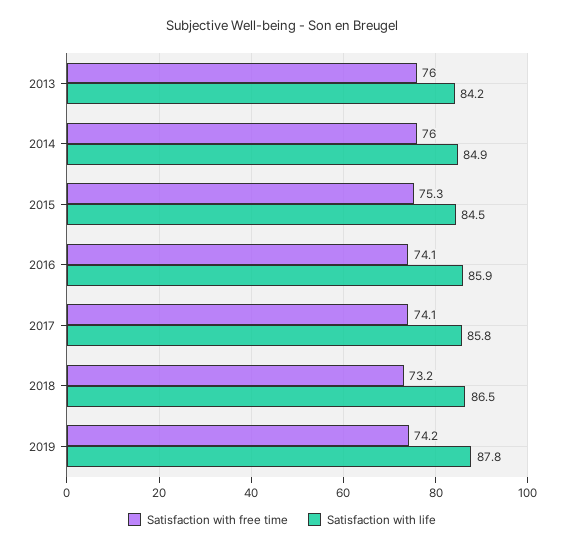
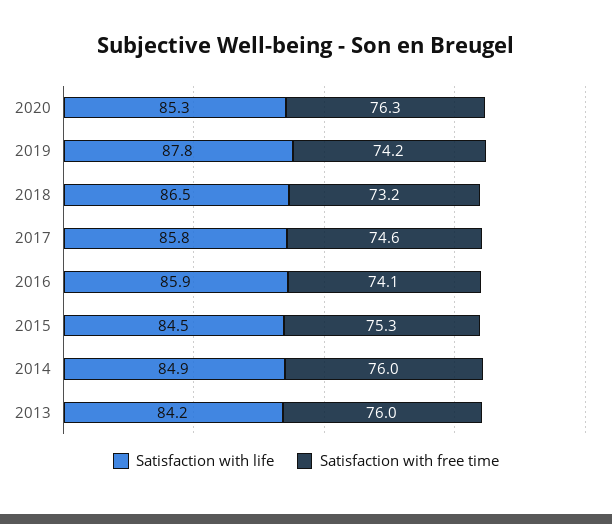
Satisfaction with free time, 2017: 74.1 -> 74.6
Satisfaction with life, 2020: none -> 85.3
Satisfaction with free time, 2020: none -> 76.3

